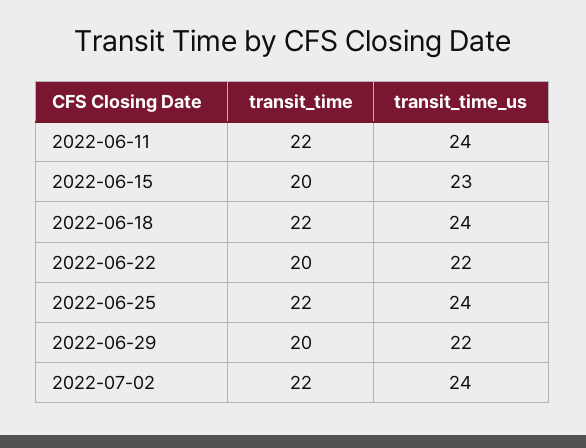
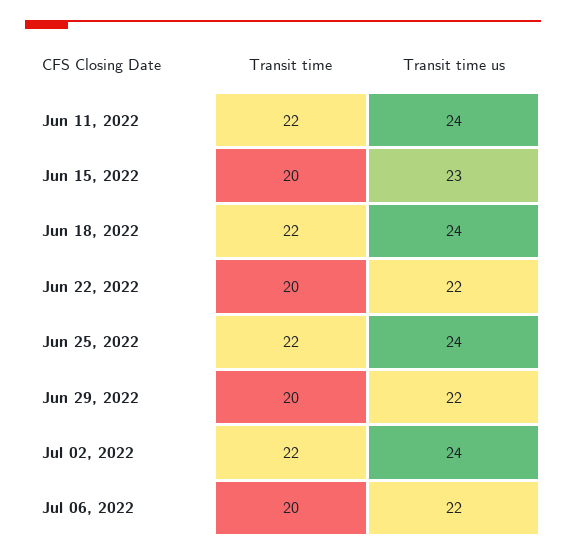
transit_time, Jul 06, 2022: none -> 20
transit_time_us, Jul 06, 2022: none -> 22

